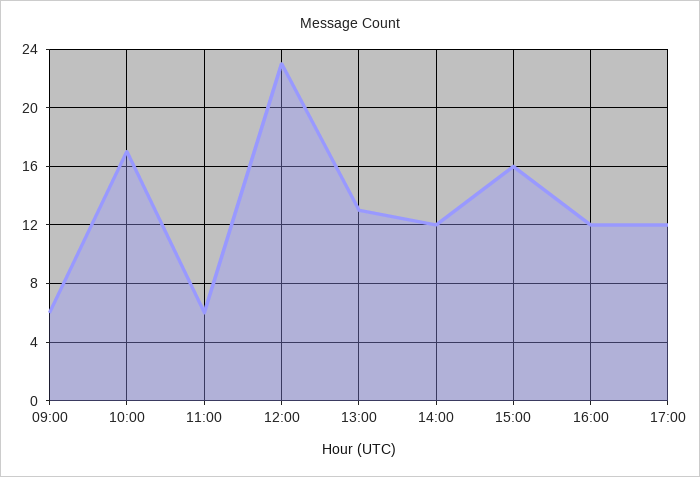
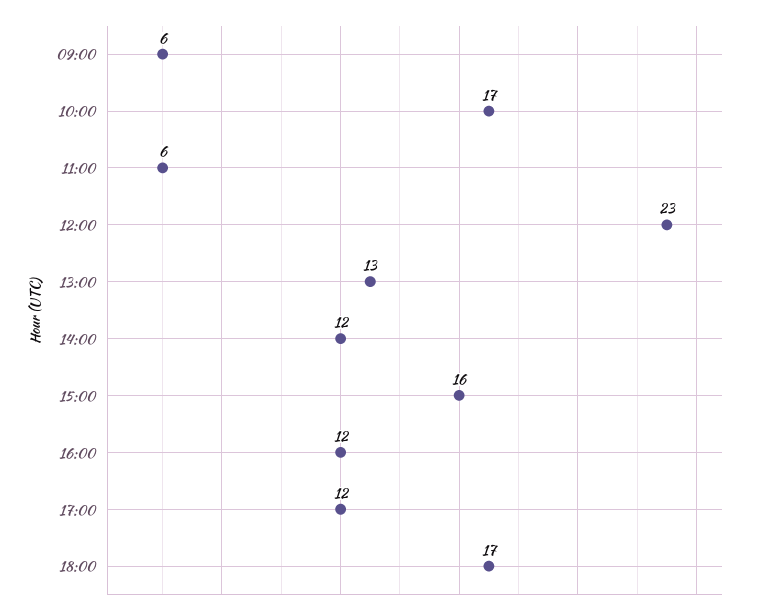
18:00: none -> 17

